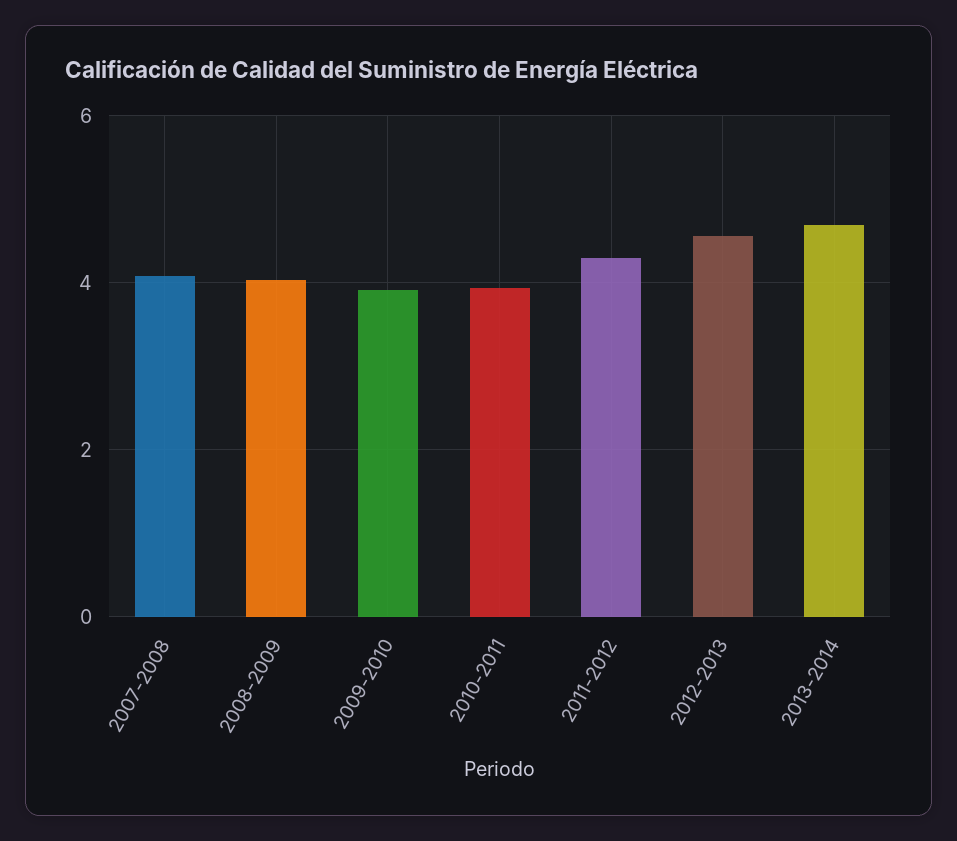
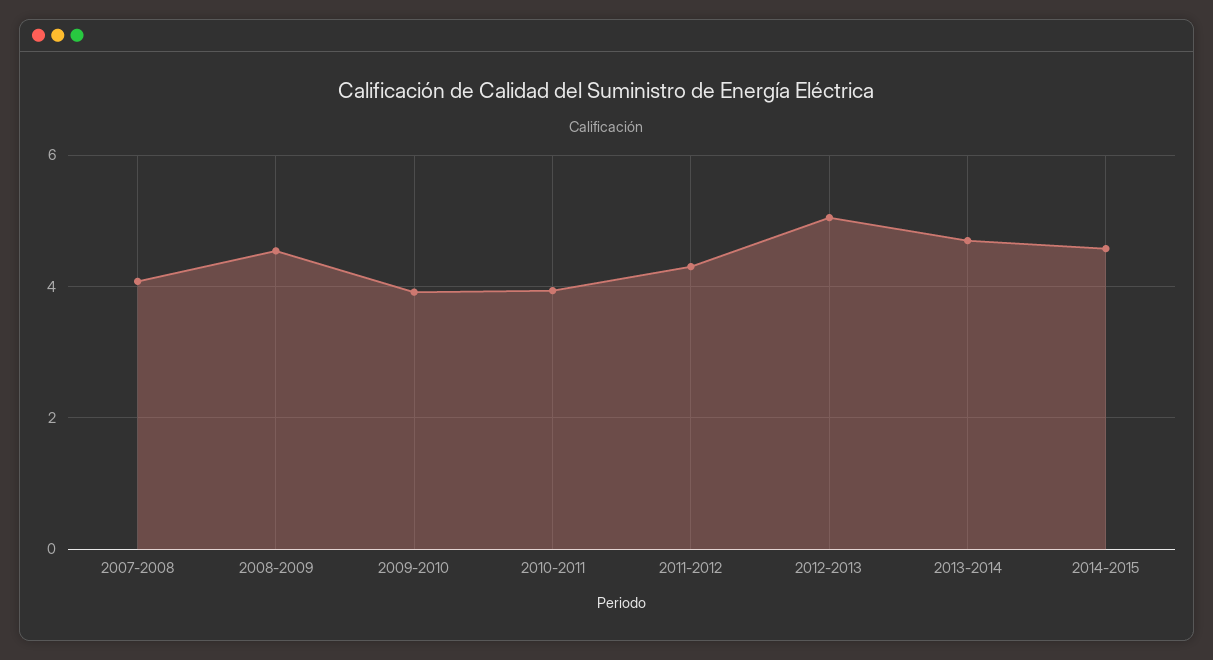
2008-2009: 4 -> 4.6
2012-2013: 4.6 -> 5
2014-2015: none -> 4.6

